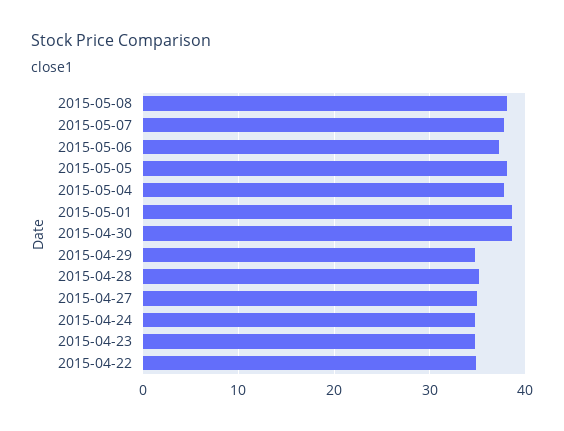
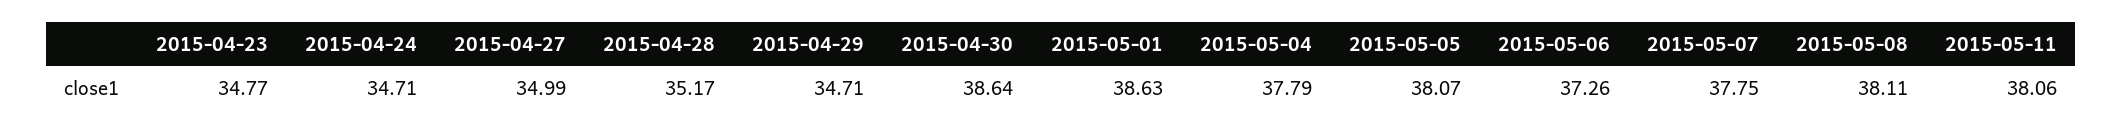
2015-04-22: 35 -> none
2015-05-11: none -> 38.06

